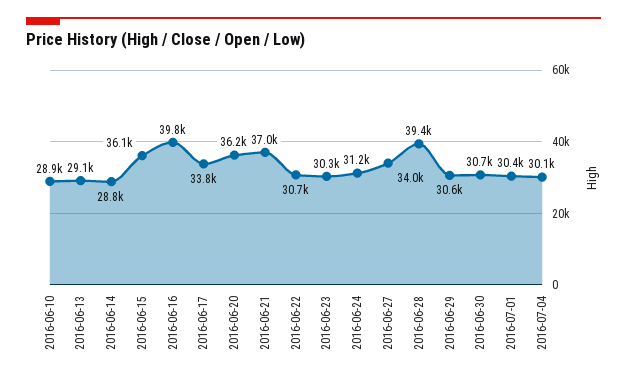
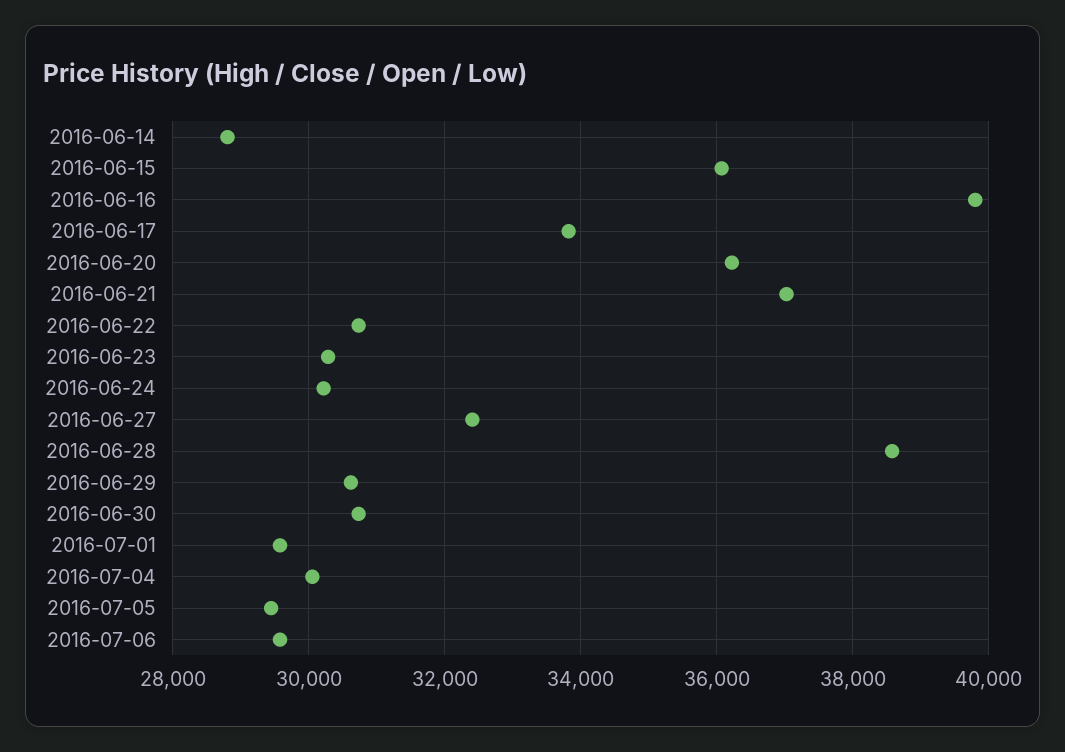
2016-06-10: 28900 -> none
2016-06-13: 29100 -> none
2016-06-24: 31200 -> 30200
2016-06-27: 34000 -> 32400
2016-06-28: 39400 -> 38600
2016-07-01: 30400 -> 29600
2016-07-05: none -> 29400
2016-07-06: none -> 29600

